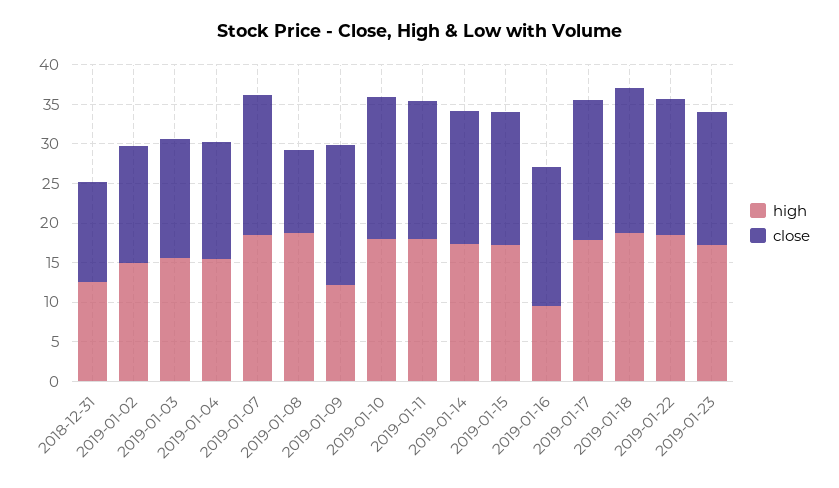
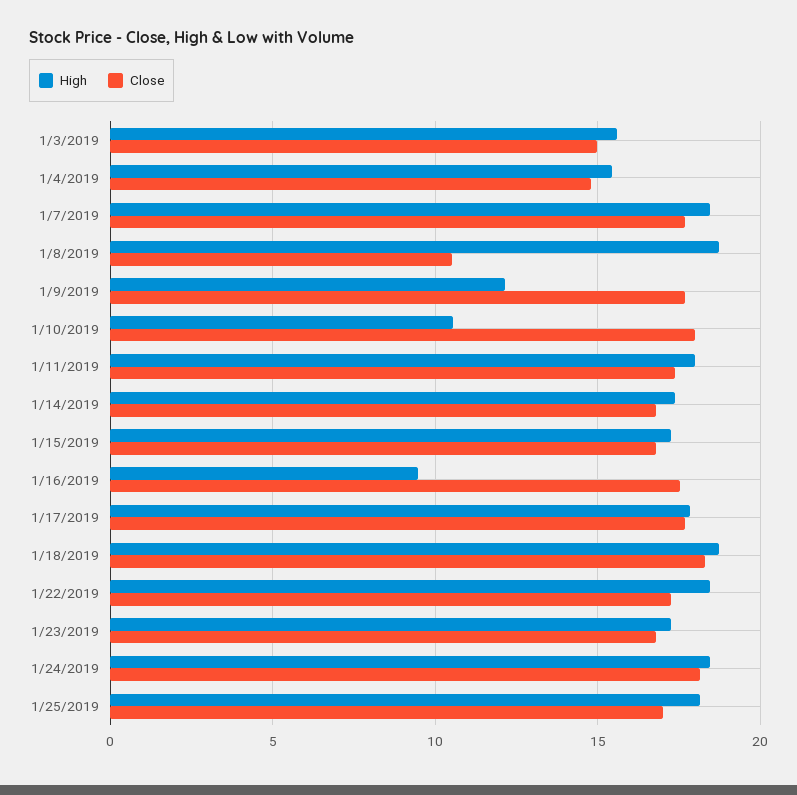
high, 2018-12-31: 12.5 -> none
close, 2018-12-31: 12.5 -> none
high, 2019-01-02: 15 -> none
close, 2019-01-02: 15 -> none
high, 2019-01-10: 17.5 -> 10.5
high, 1/24/2019: none -> 18.5
close, 1/24/2019: none -> 18
high, 1/25/2019: none -> 18
close, 1/25/2019: none -> 17

